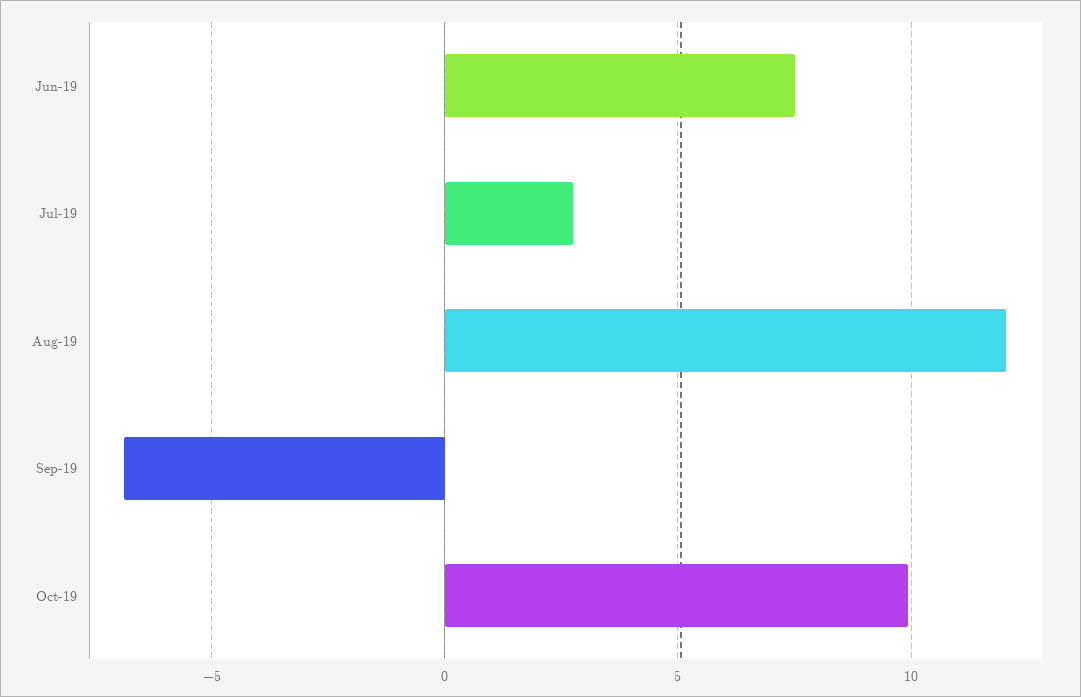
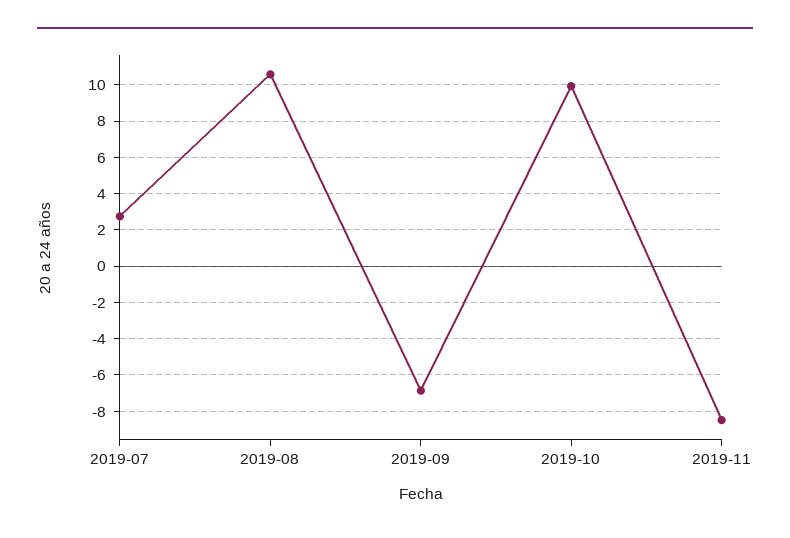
Jun-19: 7.5 -> none
Aug-19: 12 -> 10.5
2019-11: none -> -8.5

